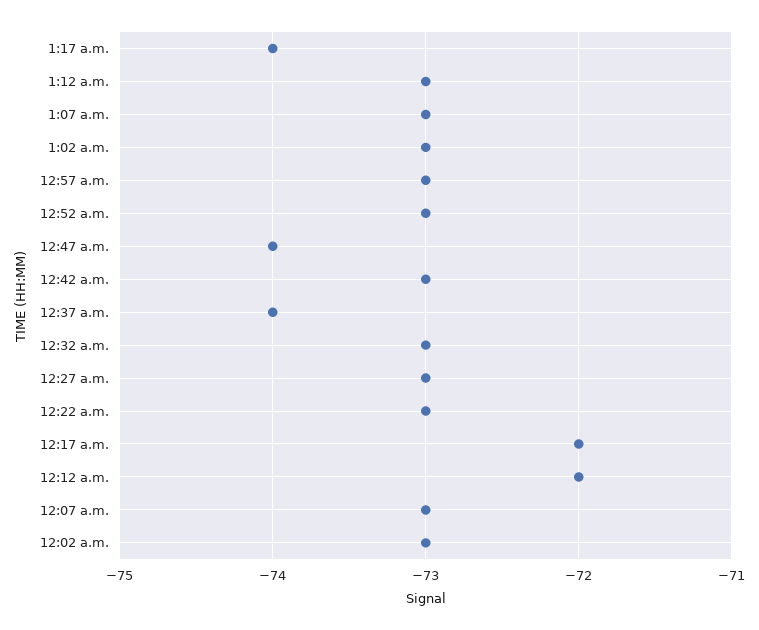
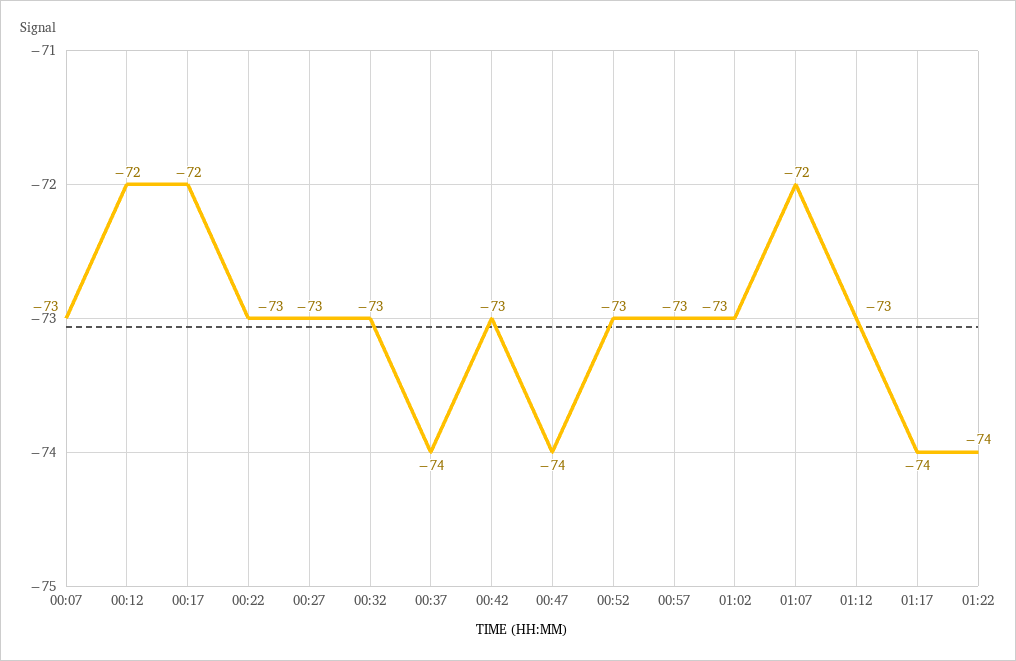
1:07 a.m.: -73 -> -72
12:02 a.m.: -73 -> none
01:22: none -> -74

